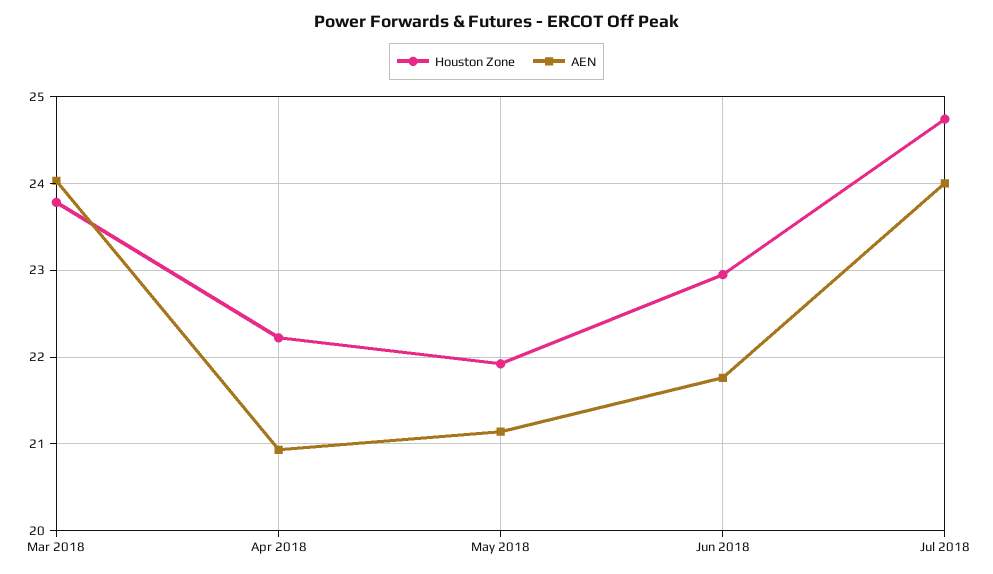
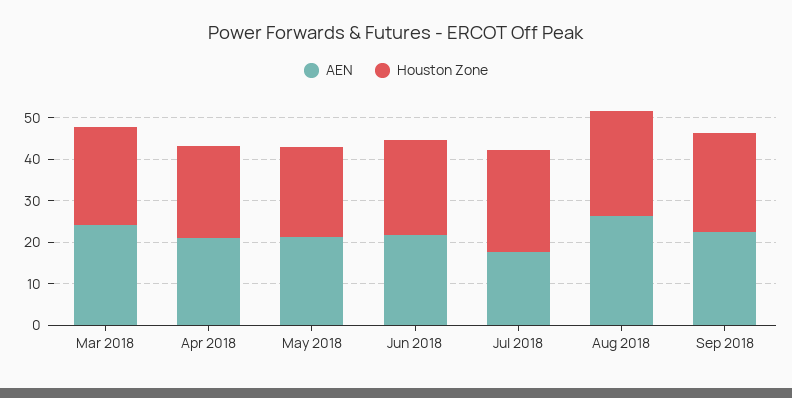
AEN, Jul 2018: 24 -> 18
AEN, Aug 2018: none -> 26
Houston Zone, Aug 2018: none -> 26
AEN, Sep 2018: none -> 22
Houston Zone, Sep 2018: none -> 24

